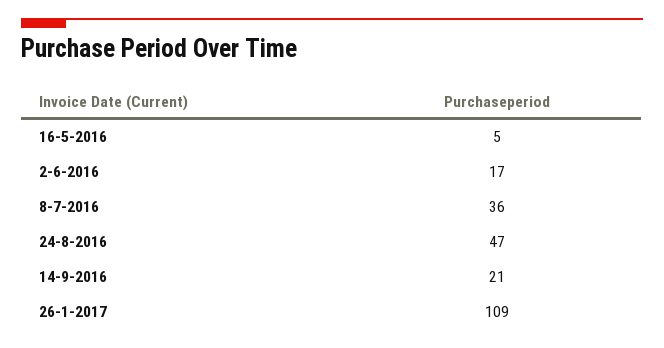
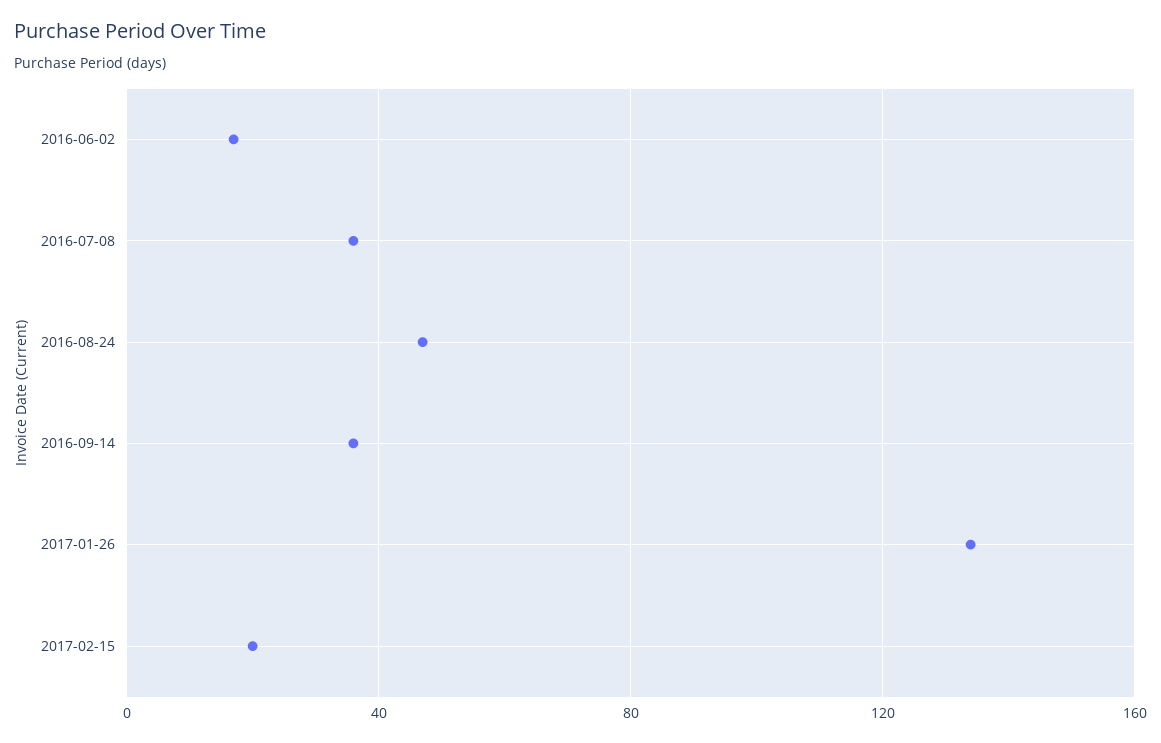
16-5-2016: 5 -> none
14-9-2016: 21 -> 35
26-1-2017: 109 -> 135
2017-02-15: none -> 20

